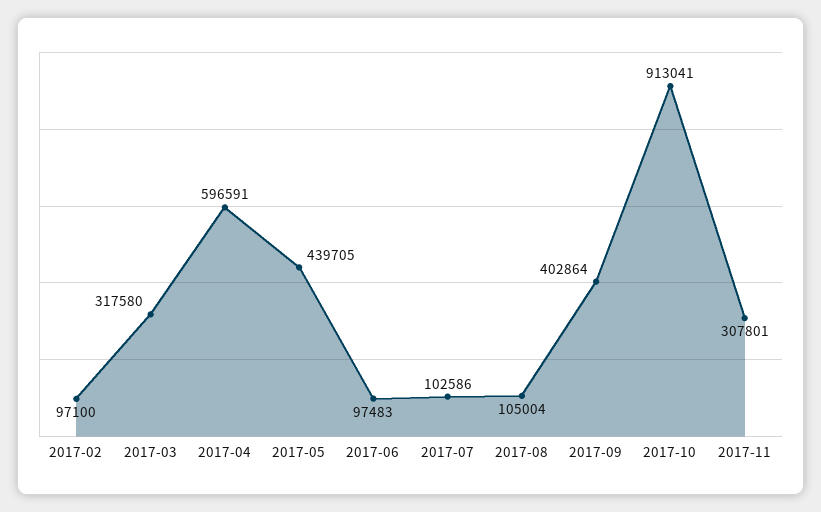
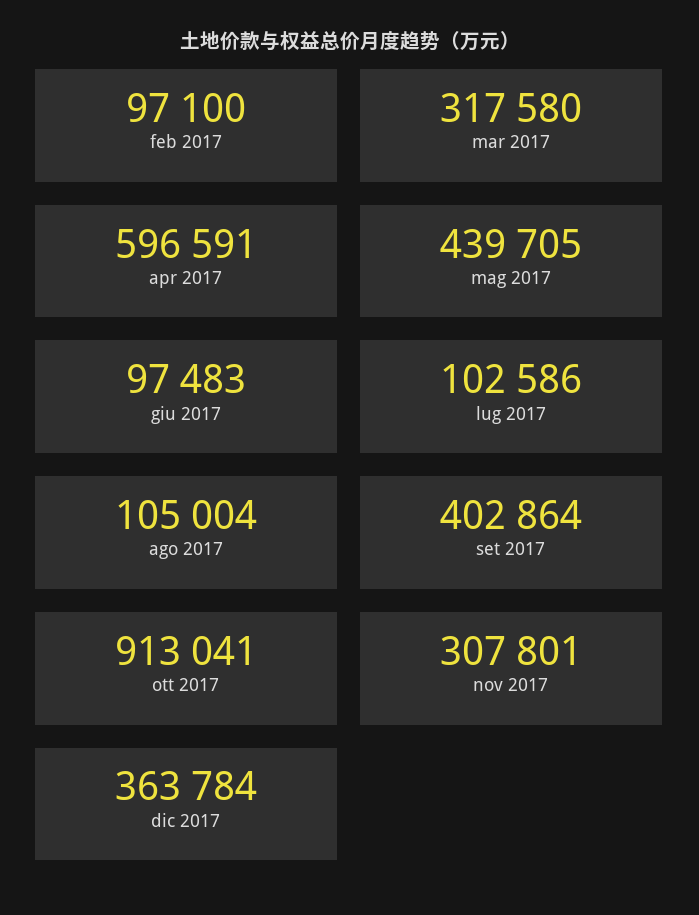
dic 2017: none -> 363784

